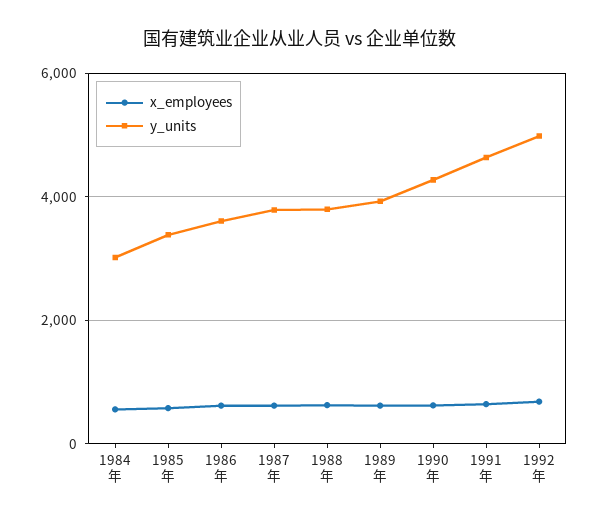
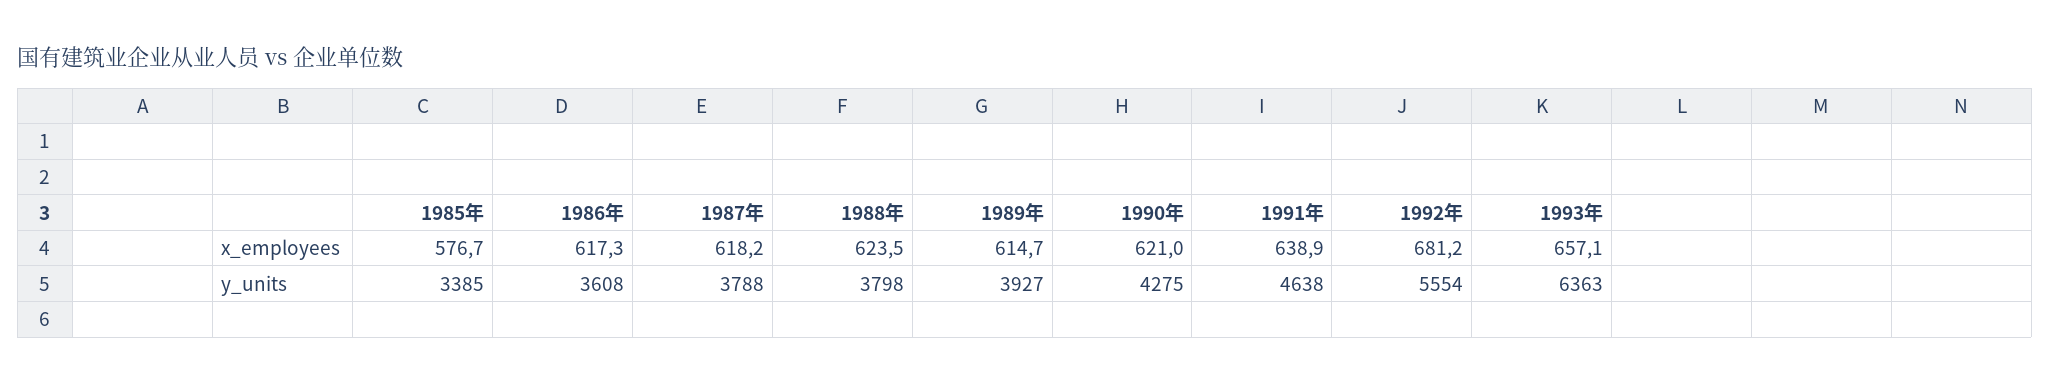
x_employees, 1984年: 600 -> none
y_units, 1984年: 3000 -> none
y_units, 1992年: 5000 -> 5554
x_employees, 1993年: none -> 657.1
y_units, 1993年: none -> 6363

